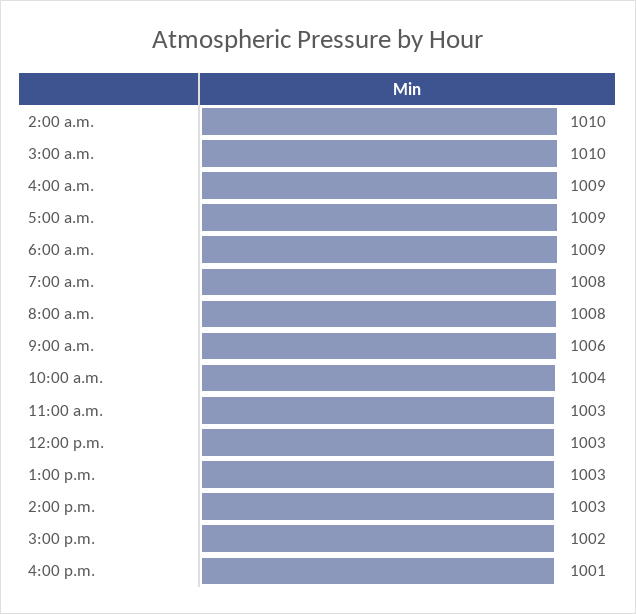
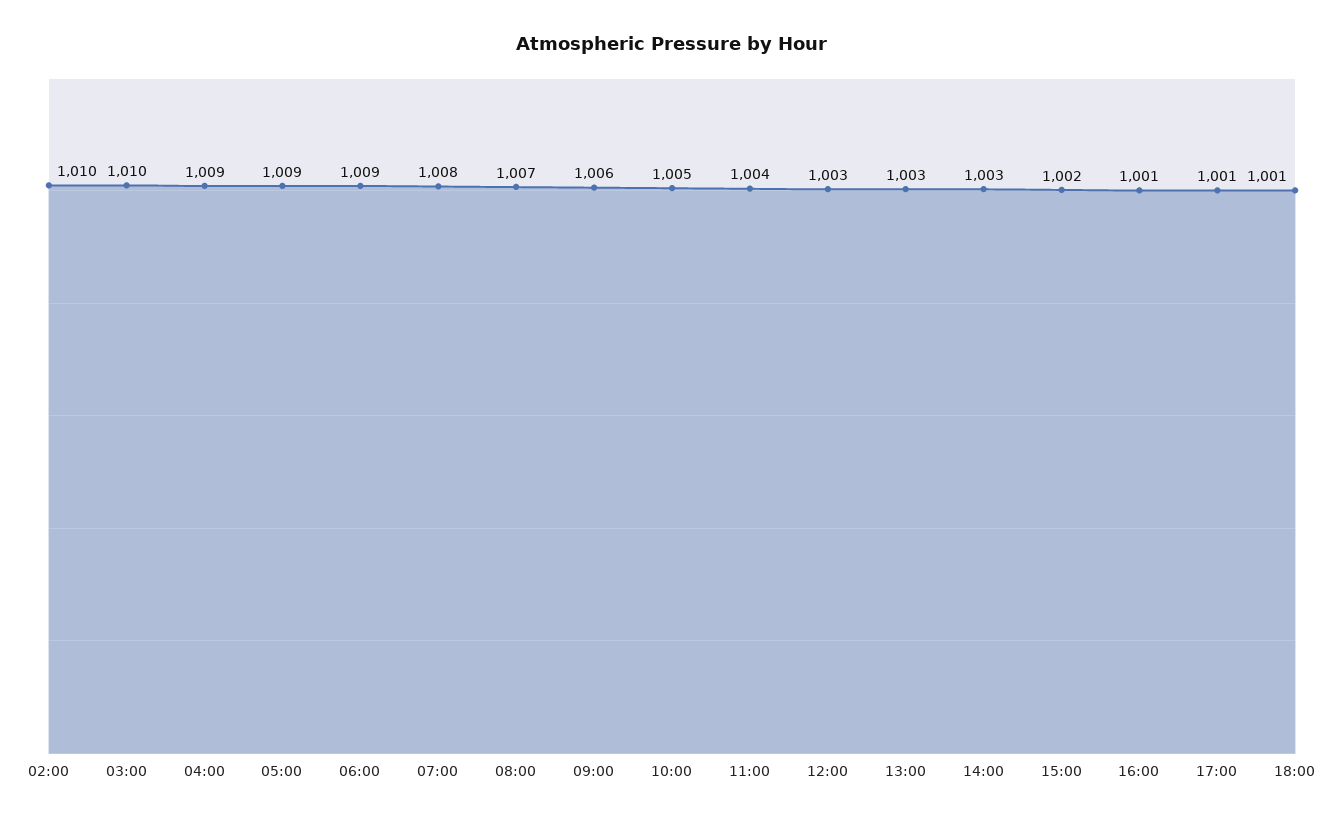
8:00 a.m.: 1008 -> 1007
10:00 a.m.: 1004 -> 1005
11:00 a.m.: 1003 -> 1004
17:00: none -> 1001
18:00: none -> 1001

